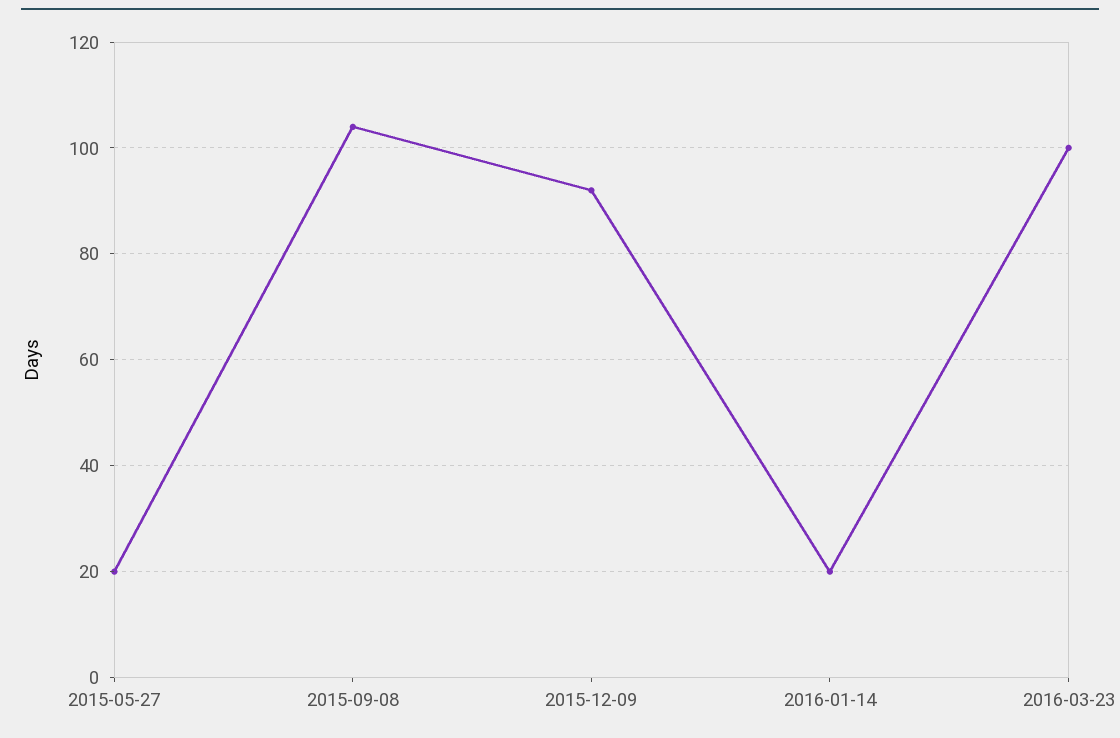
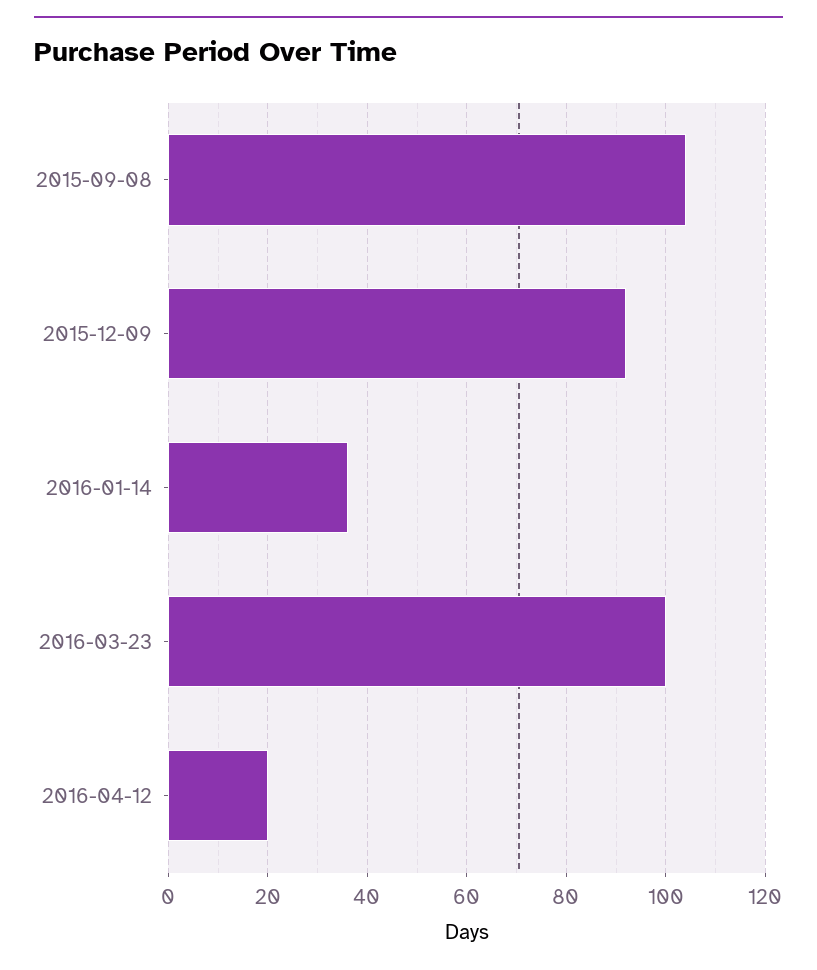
2015-05-27: 20 -> none
2016-01-14: 20 -> 35
2016-04-12: none -> 20

